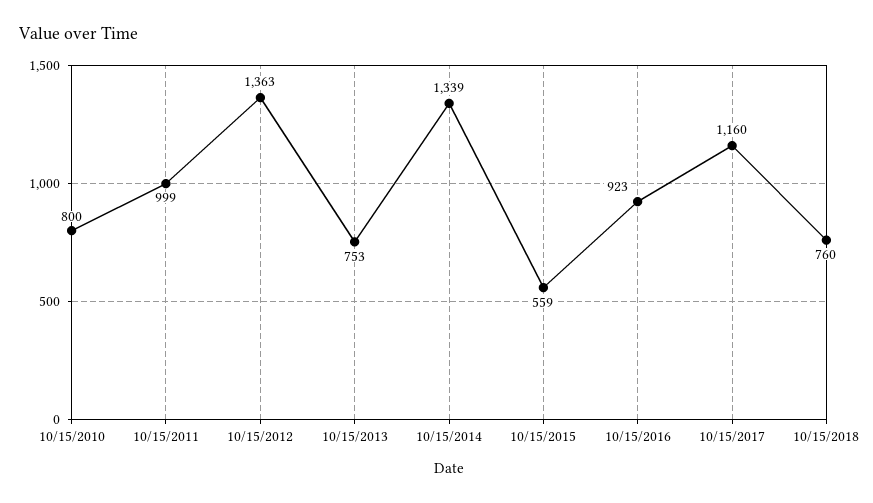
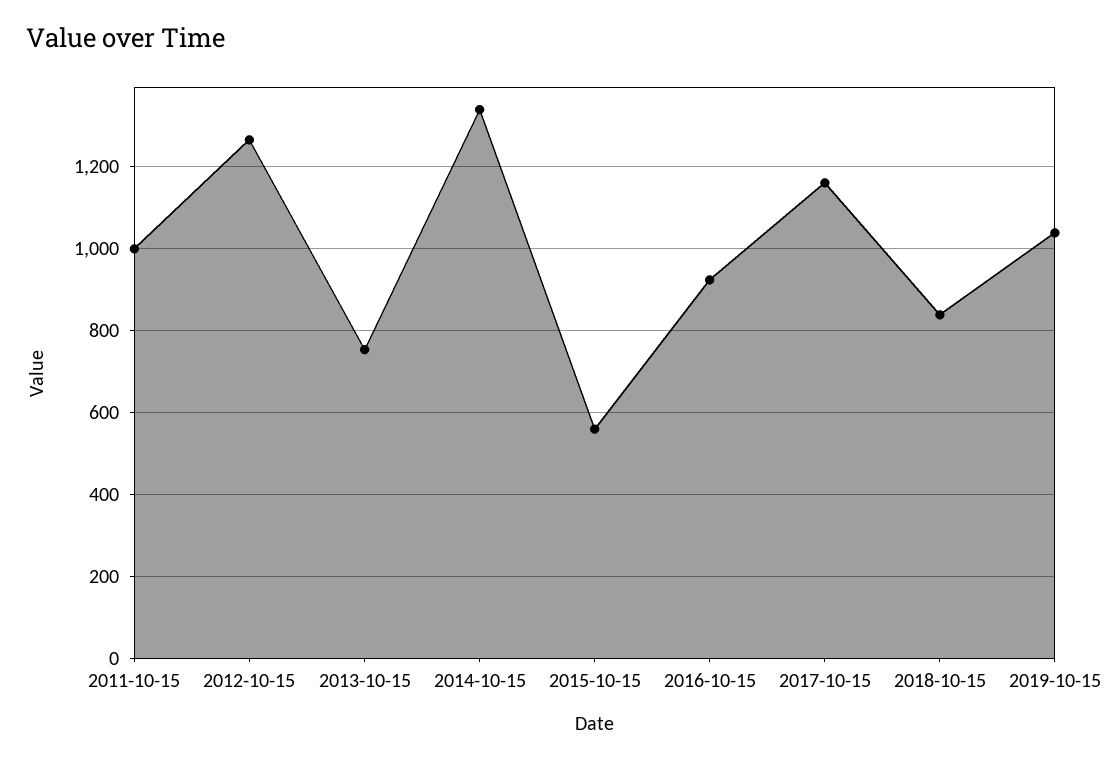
10/15/2010: 800 -> none
10/15/2012: 1363 -> 1260
10/15/2018: 760 -> 840
2019-10-15: none -> 1040

